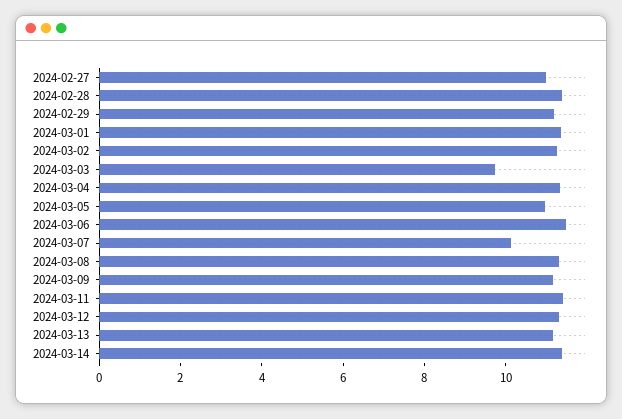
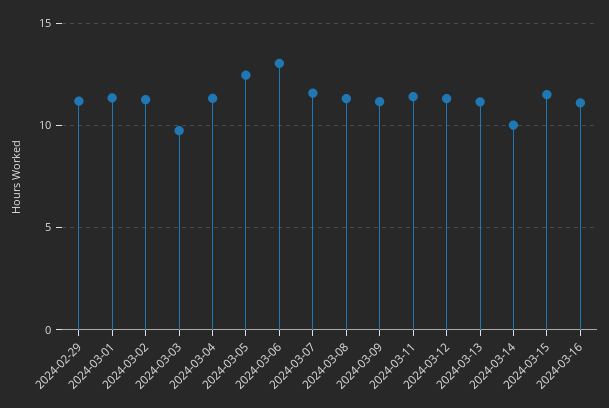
2024-02-27: 11 -> none
2024-02-28: 11.5 -> none
2024-03-05: 11 -> 12.5
2024-03-06: 11.5 -> 13
2024-03-07: 10 -> 11.5
2024-03-14: 11.5 -> 10
2024-03-15: none -> 11.5
2024-03-16: none -> 11

